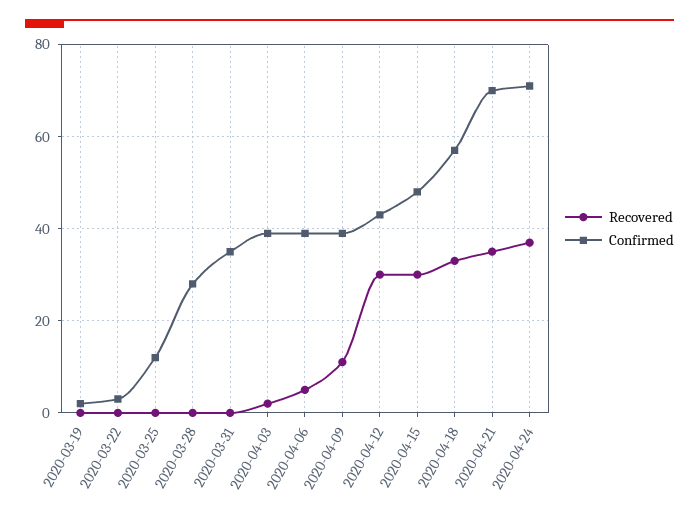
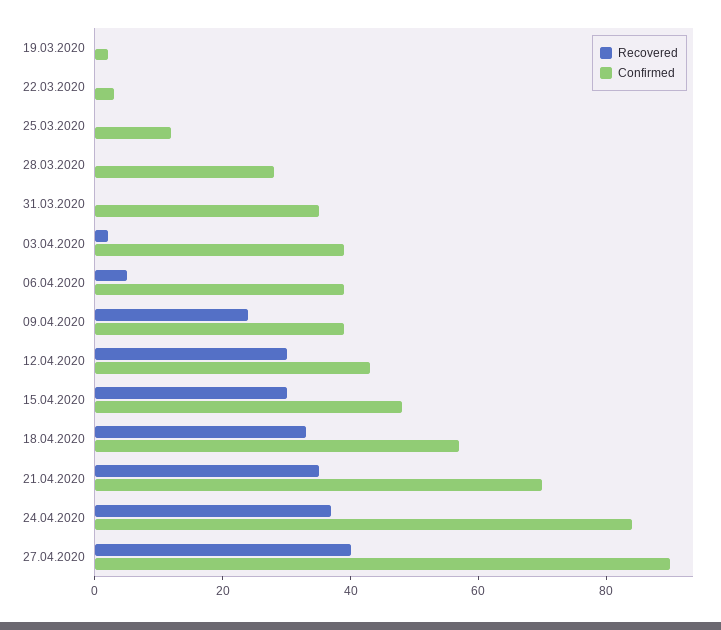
Recovered, 2020-04-09: 10 -> 25
Confirmed, 2020-04-24: 70 -> 85
Recovered, 27.04.2020: none -> 40
Confirmed, 27.04.2020: none -> 90

